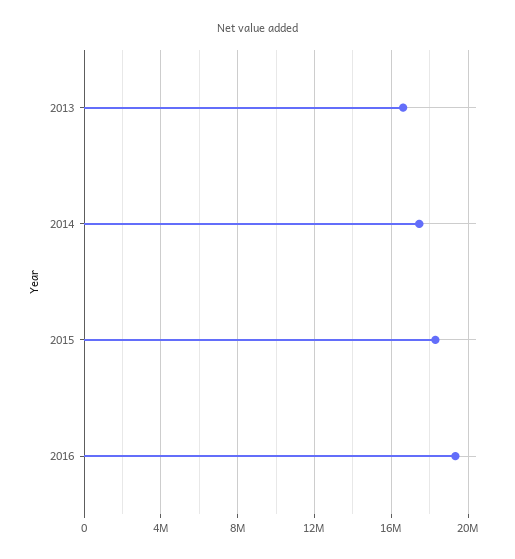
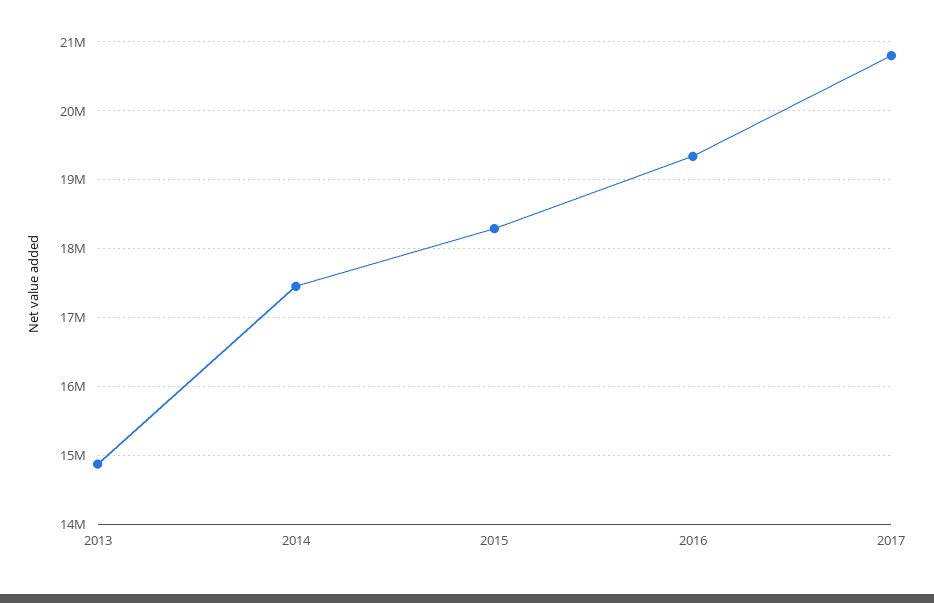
2013: 16500000 -> 14900000
2017: none -> 20800000

